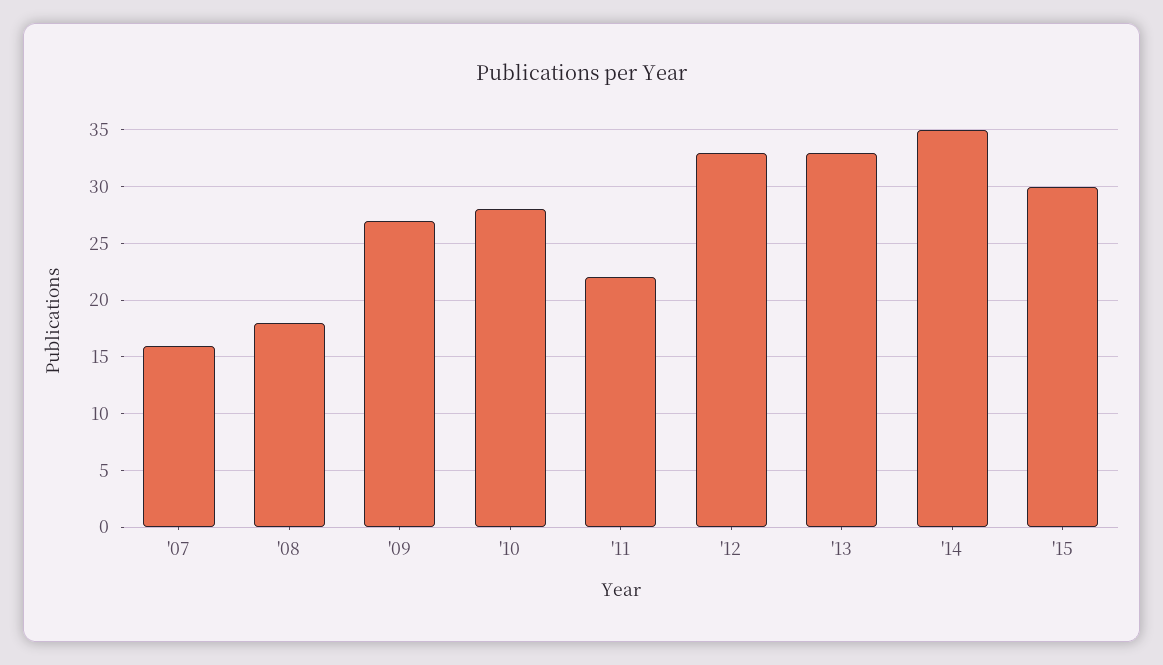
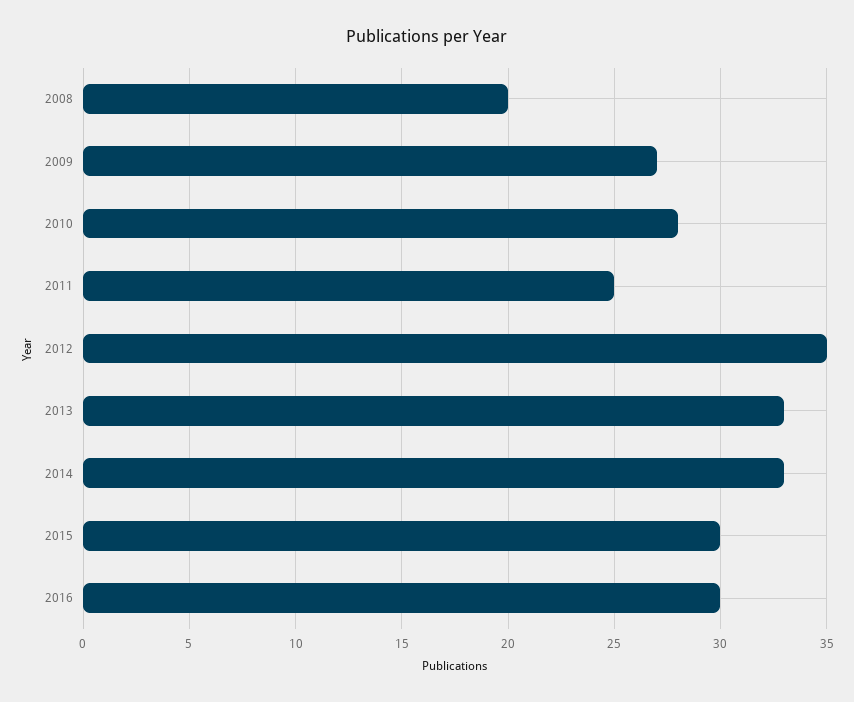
'07: 16 -> none
'08: 18 -> 20
'11: 22 -> 25
'12: 33 -> 35
'14: 35 -> 33
2016: none -> 30

